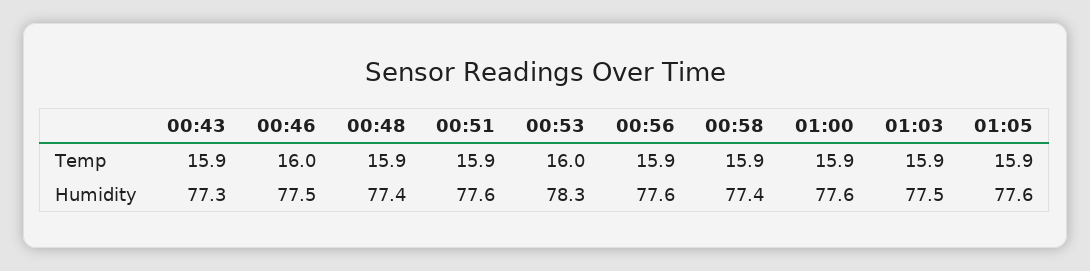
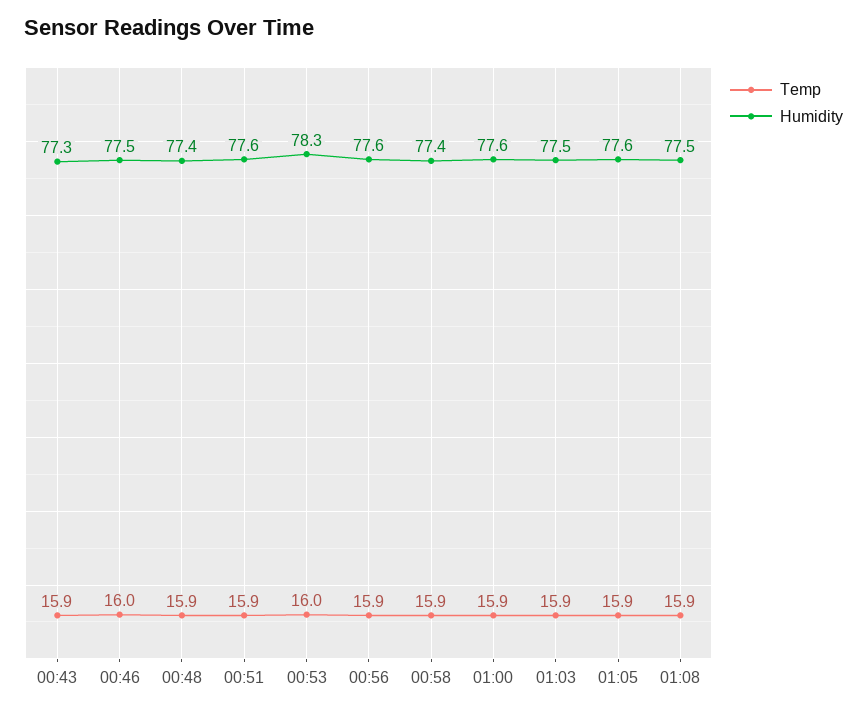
Temp, 01:08: none -> 15.9
Humidity, 01:08: none -> 77.5

